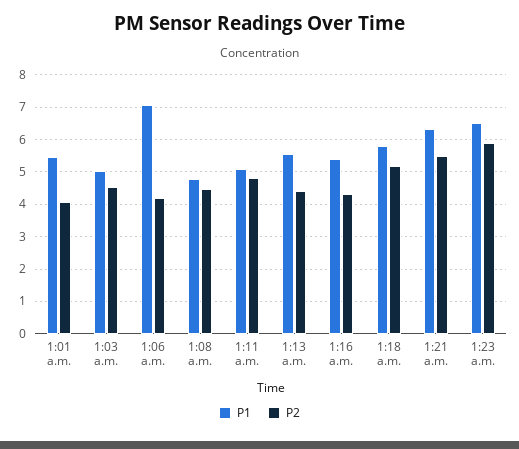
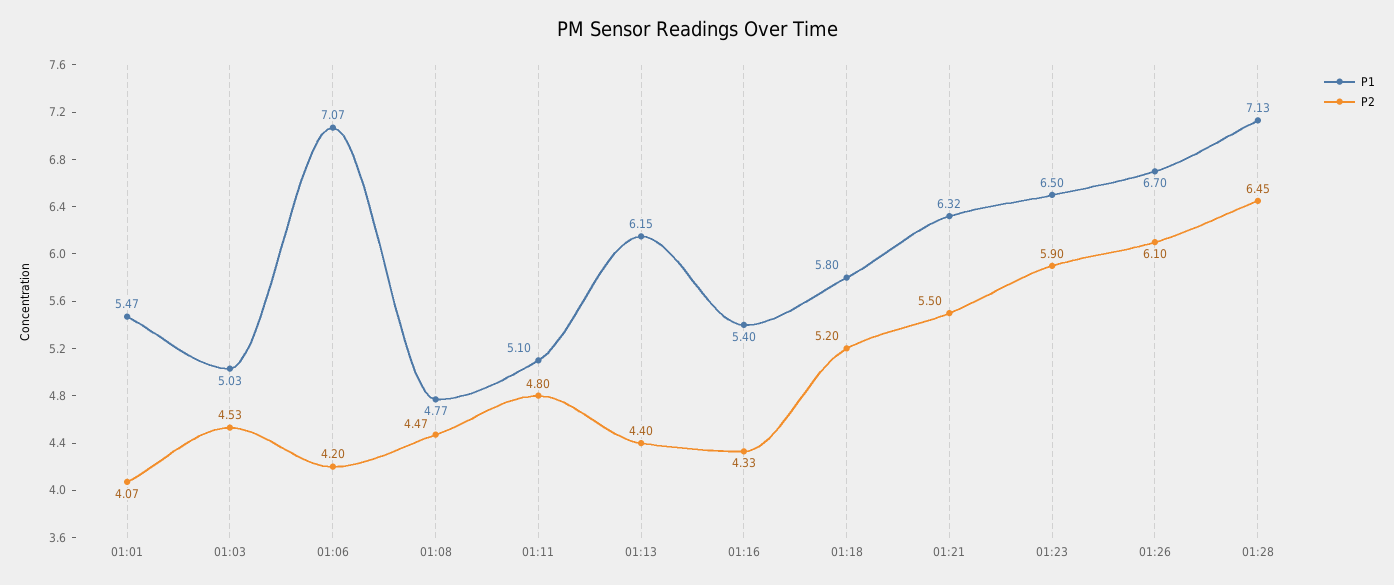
P1, 1:13 a.m.: 5.6 -> 6.15
P1, 01:26: none -> 6.7
P2, 01:26: none -> 6.1
P1, 01:28: none -> 7.13
P2, 01:28: none -> 6.45

